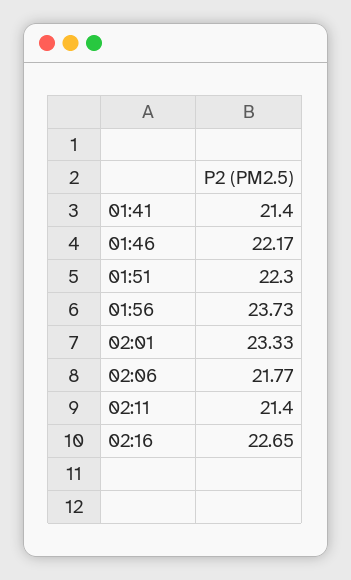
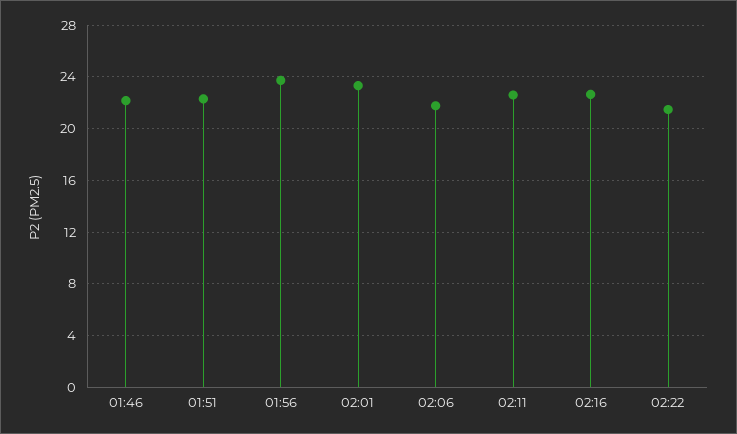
01:41: 21.4 -> none
02:11: 21.4 -> 22.5
02:22: none -> 21.5

